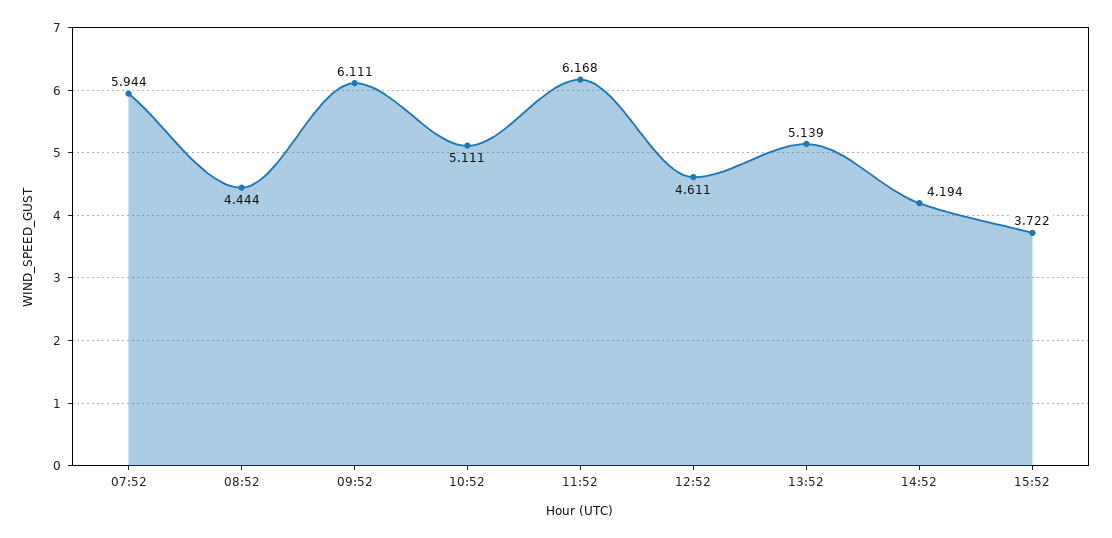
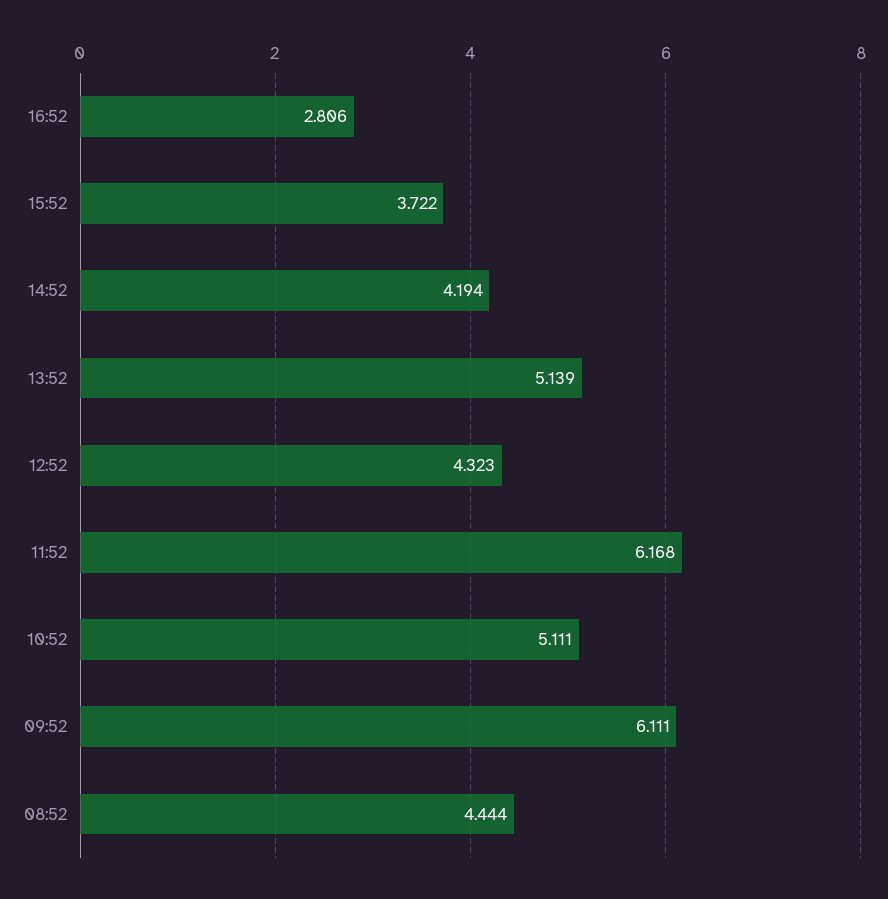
07:52: 5.944 -> none
12:52: 4.611 -> 4.323
16:52: none -> 2.806

